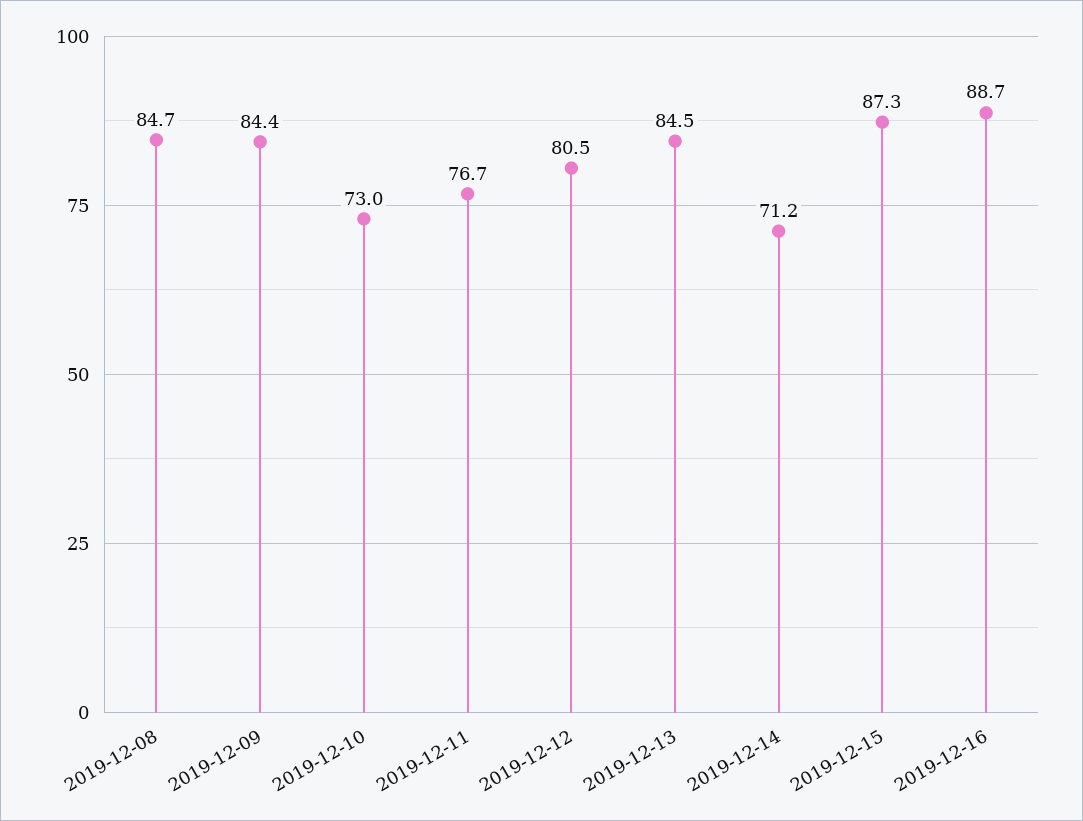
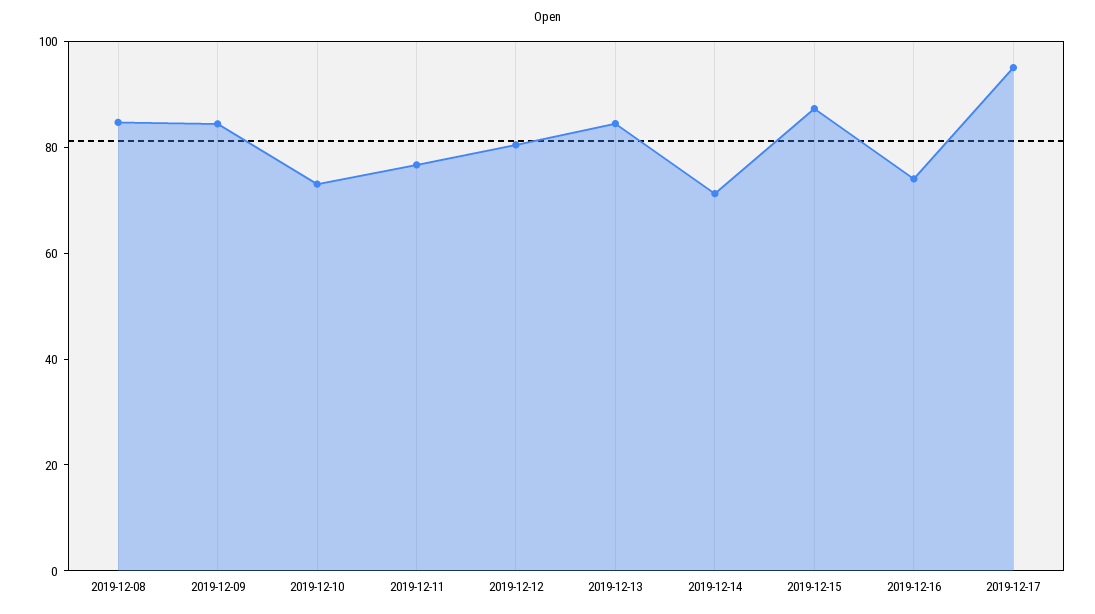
2019-12-16: 88.7 -> 75
2019-12-17: none -> 95

